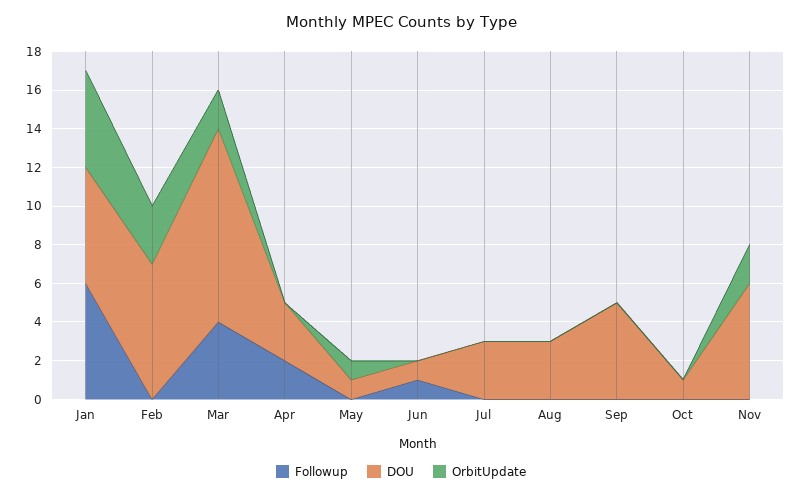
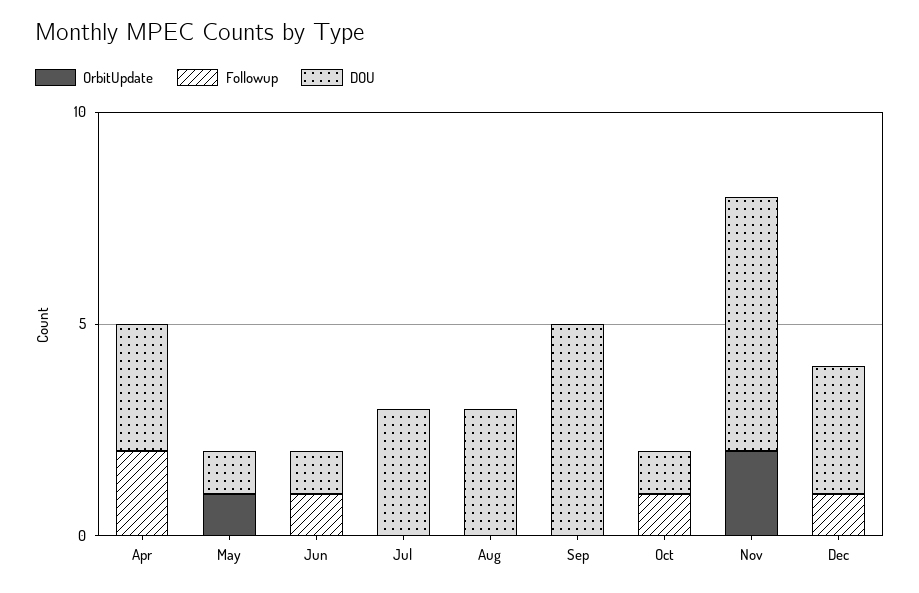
Followup, Jan: 6 -> none
DOU, Jan: 6 -> none
OrbitUpdate, Jan: 5 -> none
Followup, Feb: 0 -> none
DOU, Feb: 7 -> none
OrbitUpdate, Feb: 3 -> none
Followup, Mar: 4 -> none
DOU, Mar: 10 -> none
OrbitUpdate, Mar: 2 -> none
Followup, Oct: 0 -> 1
OrbitUpdate, Dec: none -> 0
Followup, Dec: none -> 1
DOU, Dec: none -> 3

